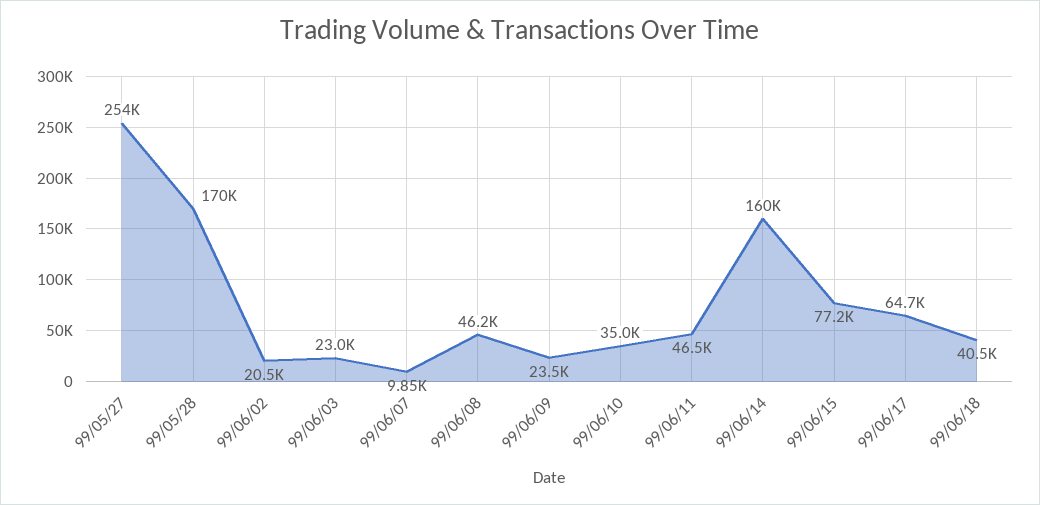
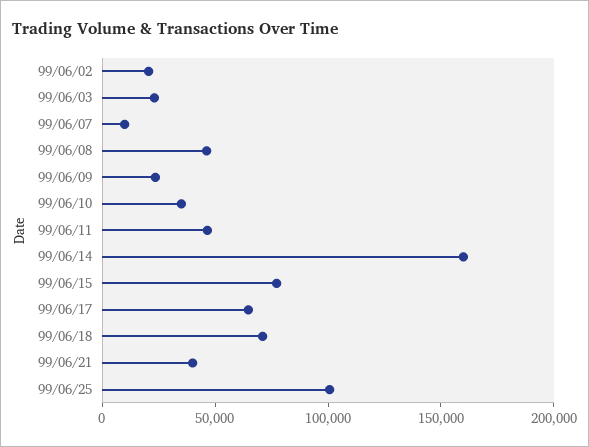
99/05/27: 254000 -> none
99/05/28: 170000 -> none
99/06/18: 40500 -> 70000
99/06/21: none -> 40000
99/06/25: none -> 100000

